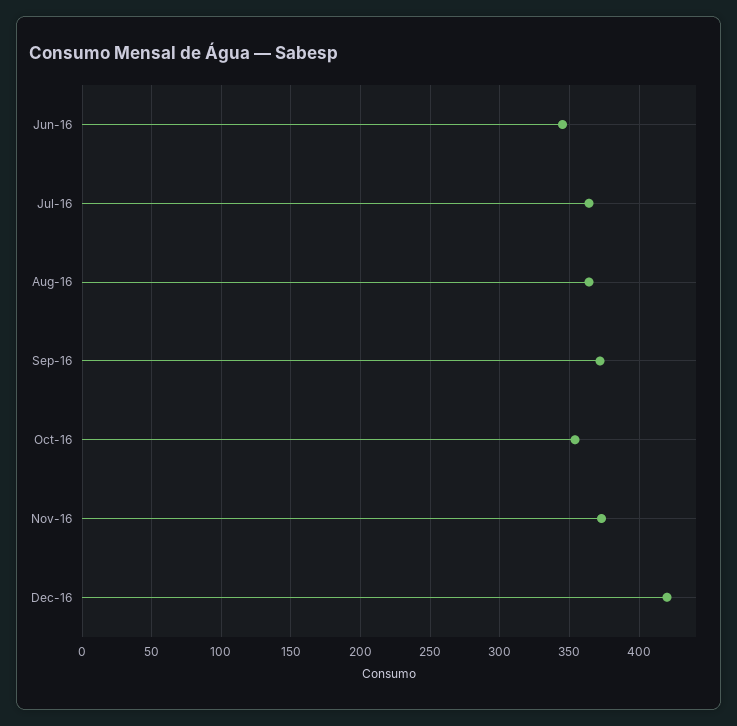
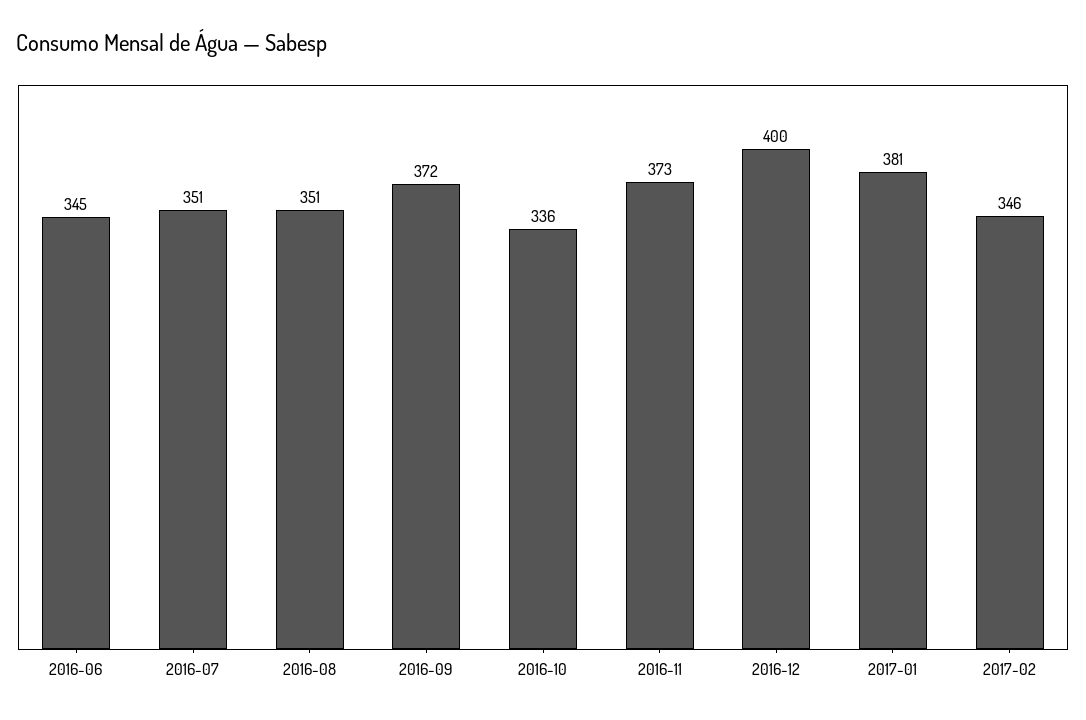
Jul-16: 365 -> 351
Aug-16: 365 -> 351
Oct-16: 355 -> 336
Dec-16: 420 -> 400
2017-01: none -> 381
2017-02: none -> 346

